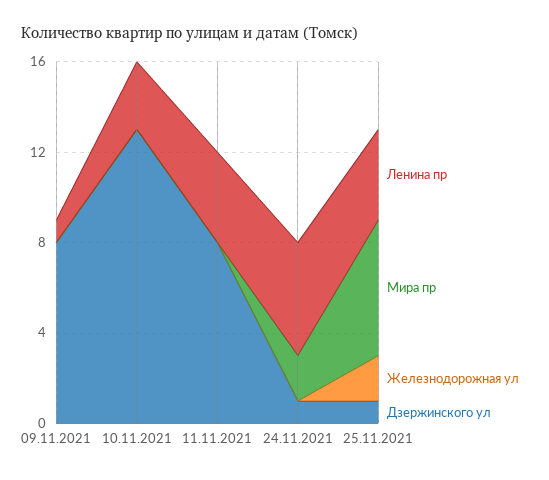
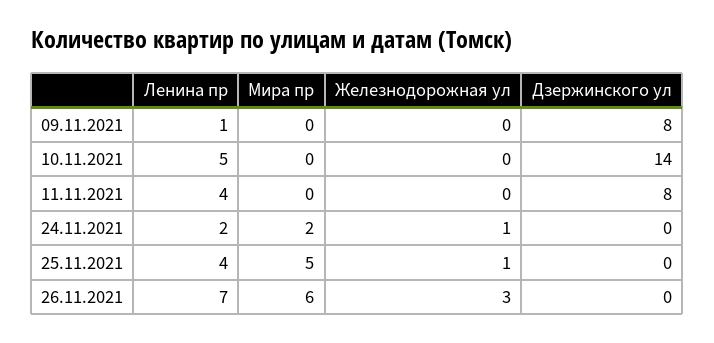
Ленина пр, 10.11.2021: 3 -> 5
Дзержинского ул, 10.11.2021: 13 -> 14
Ленина пр, 24.11.2021: 5 -> 2
Железнодорожная ул, 24.11.2021: 0 -> 1
Дзержинского ул, 24.11.2021: 1 -> 0
Мира пр, 25.11.2021: 6 -> 5
Железнодорожная ул, 25.11.2021: 2 -> 1
Дзержинского ул, 25.11.2021: 1 -> 0
Ленина пр, 26.11.2021: none -> 7
Мира пр, 26.11.2021: none -> 6
Железнодорожная ул, 26.11.2021: none -> 3
Дзержинского ул, 26.11.2021: none -> 0

